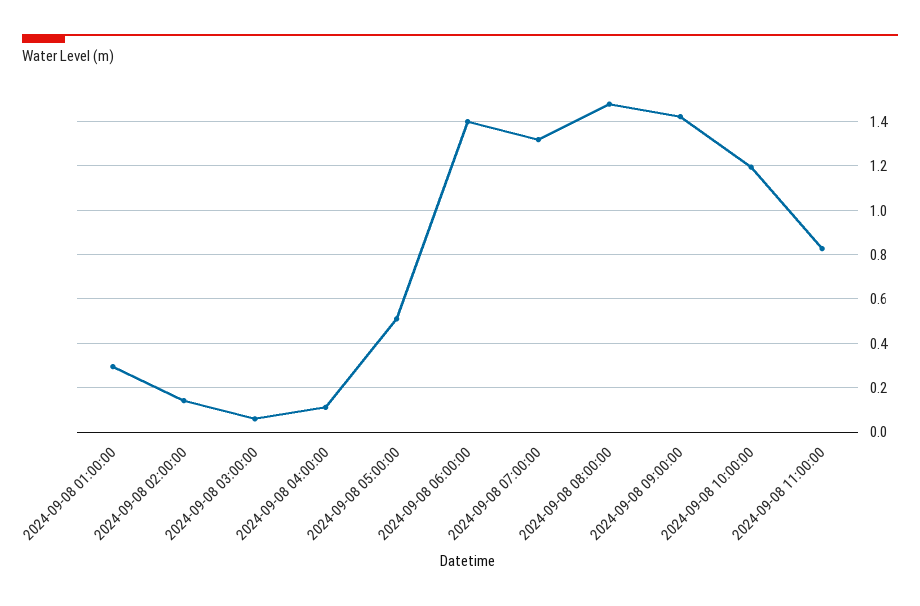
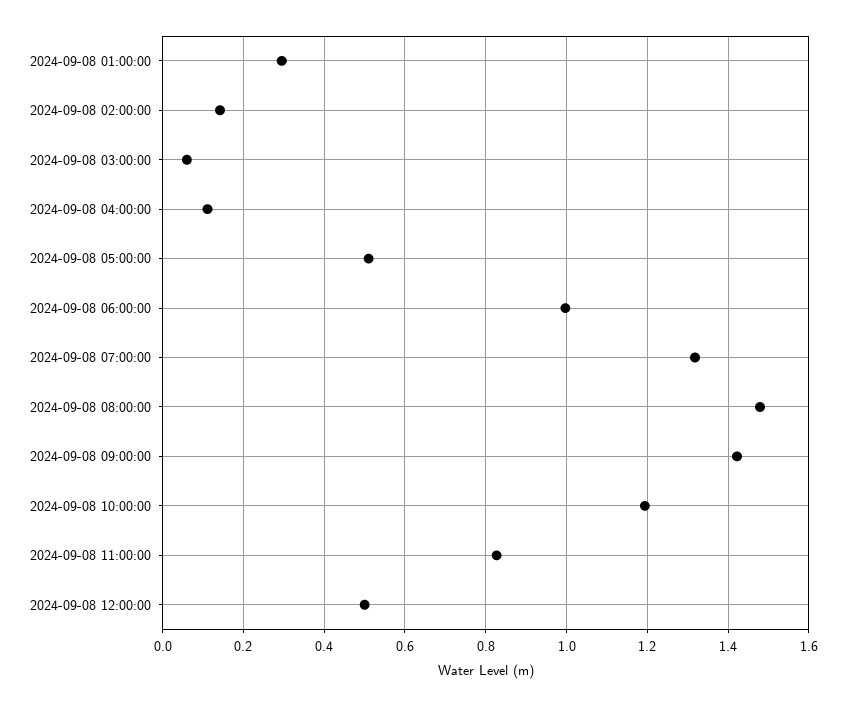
2024-09-08 06:00:00: 1.4 -> 1
2024-09-08 12:00:00: none -> 0.5

